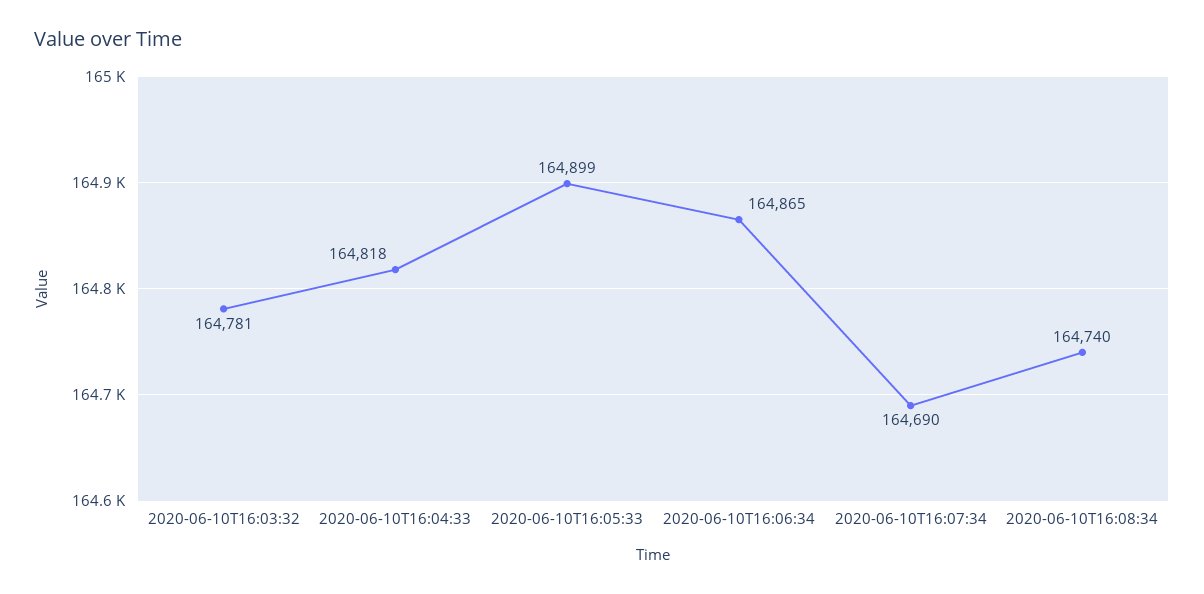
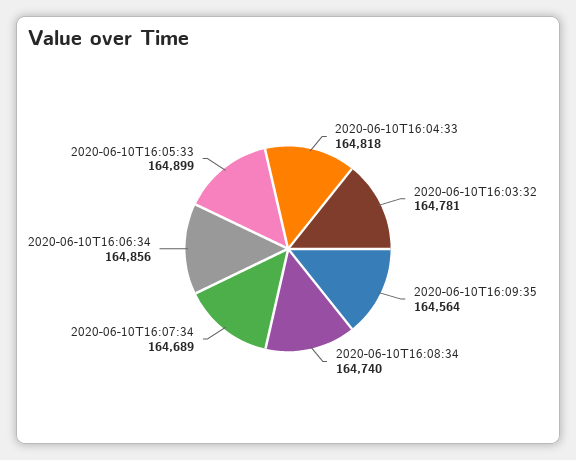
2020-06-10T16:06:34: 164865 -> 164856
2020-06-10T16:07:34: 164690 -> 164689
2020-06-10T16:09:35: none -> 164564

